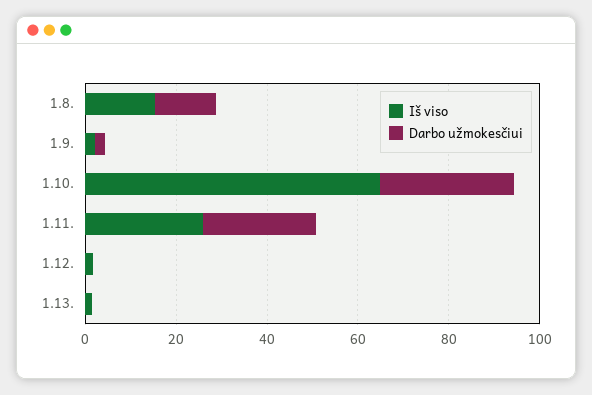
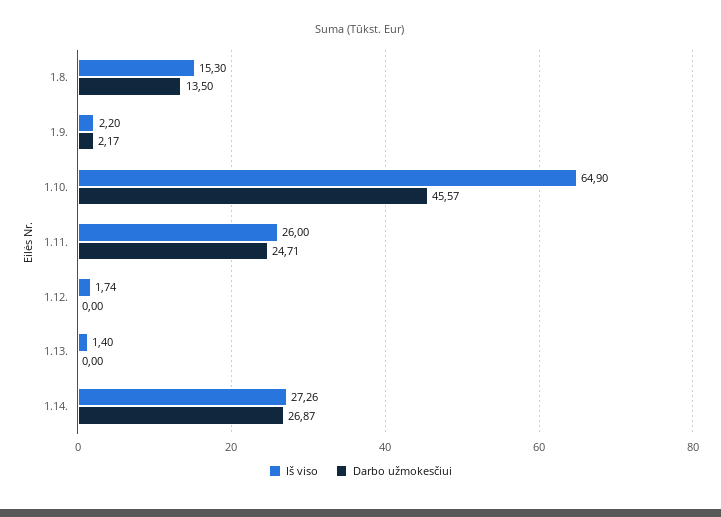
Darbo užmokesčiui, 1.10.: 30 -> 45.57
Iš viso, 1.14.: none -> 27.26
Darbo užmokesčiui, 1.14.: none -> 26.87

